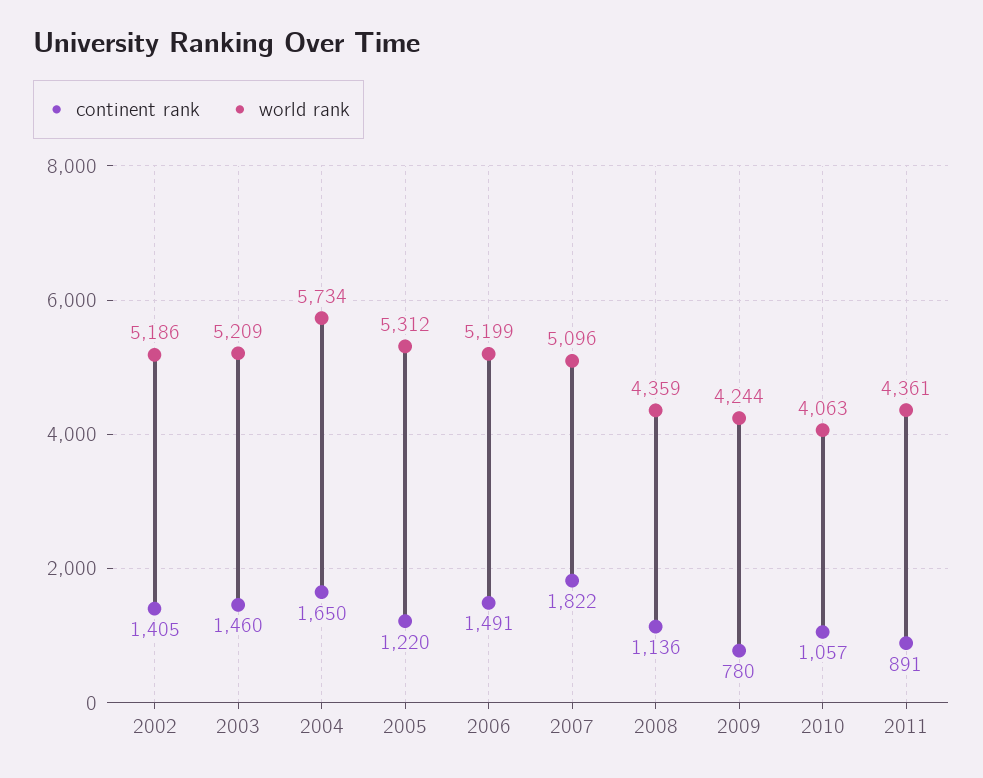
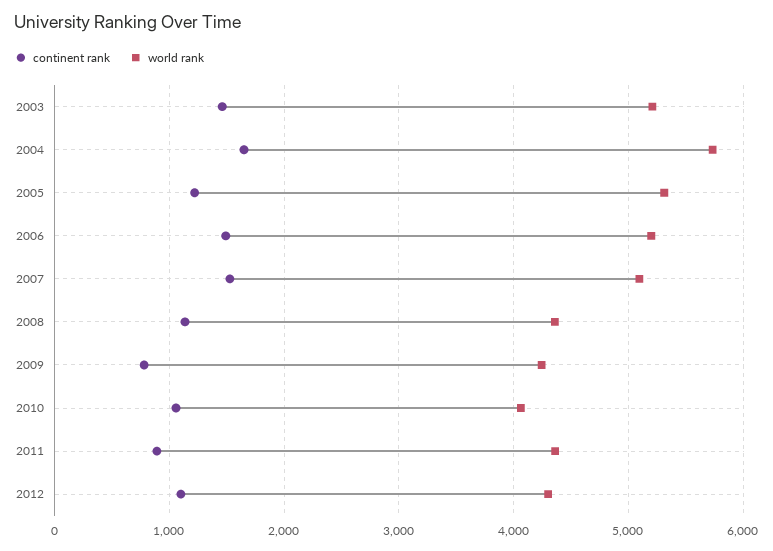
continent rank, 2002: 1405 -> none
world rank, 2002: 5186 -> none
continent rank, 2007: 1822 -> 1500
continent rank, 2012: none -> 1100
world rank, 2012: none -> 4300

